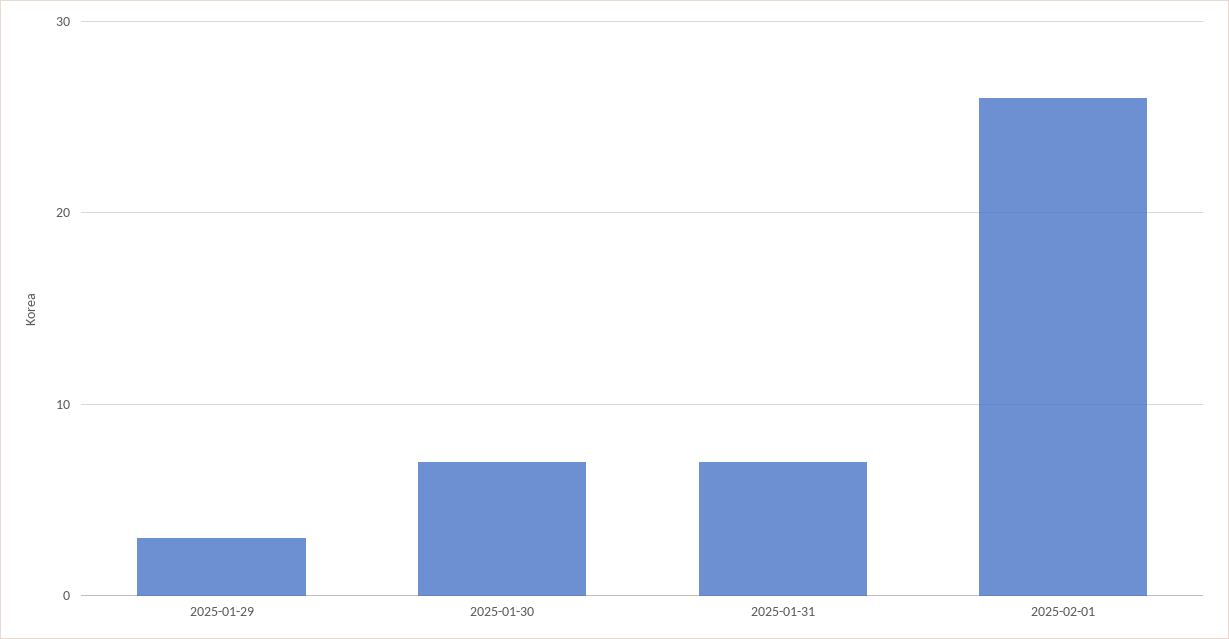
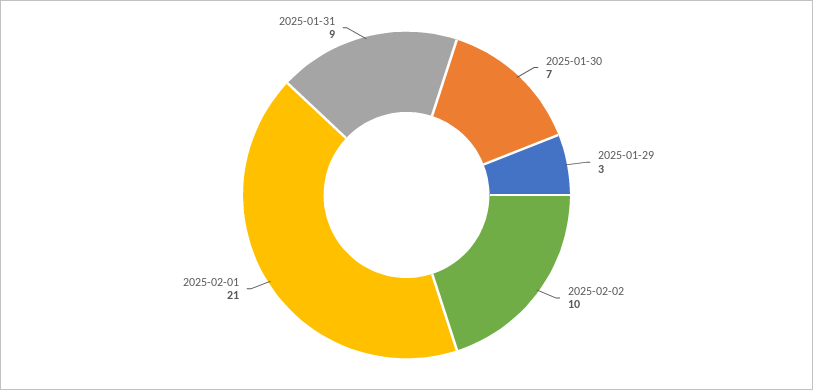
2025-01-31: 7 -> 9
2025-02-01: 26 -> 21
2025-02-02: none -> 10

